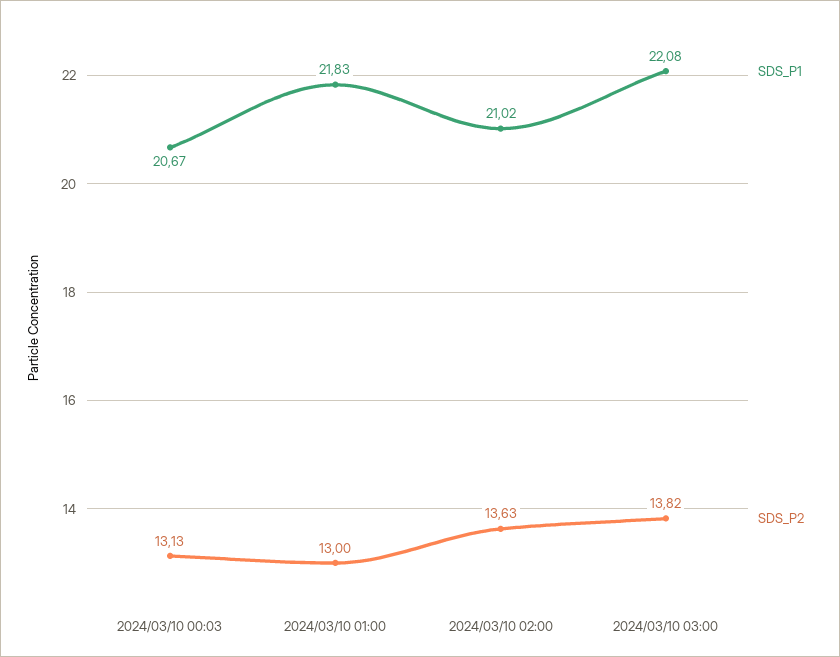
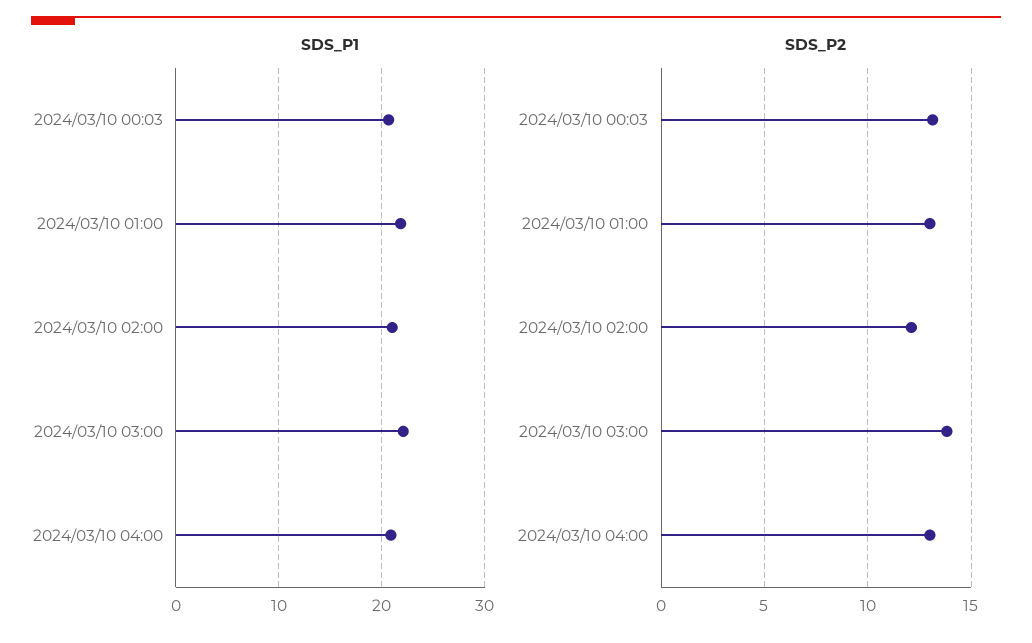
SDS_P2, 2024/03/10 02:00: 13.63 -> 12
SDS_P1, 2024/03/10 04:00: none -> 21
SDS_P2, 2024/03/10 04:00: none -> 13

